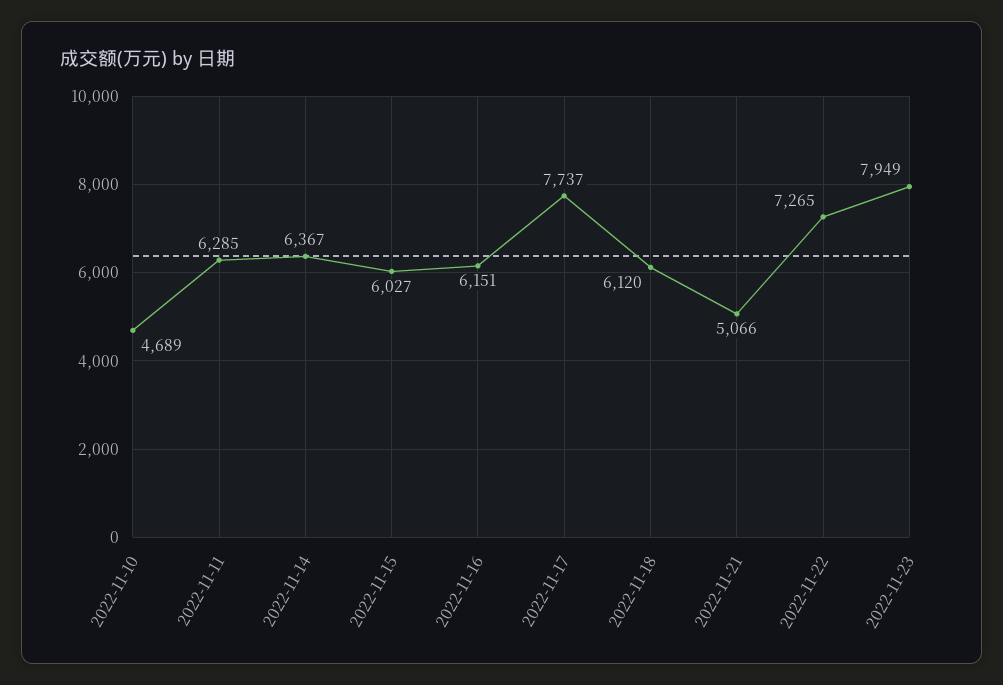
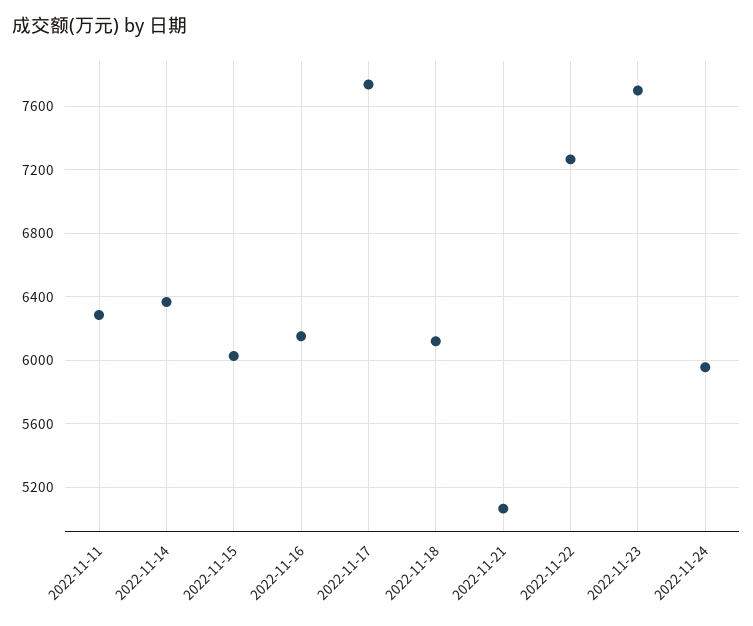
2022-11-10: 4689 -> none
2022-11-23: 7949 -> 7700
2022-11-24: none -> 5950

